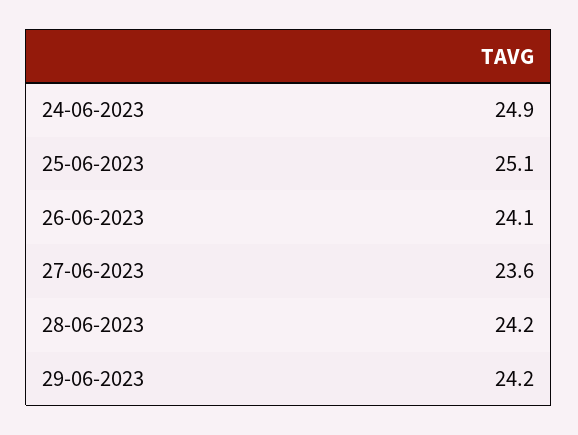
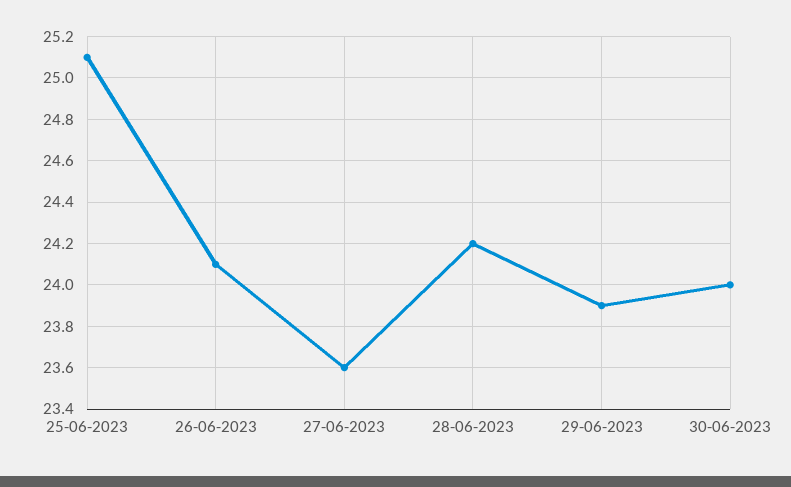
24-06-2023: 24.9 -> none
29-06-2023: 24.2 -> 23.9
30-06-2023: none -> 24

